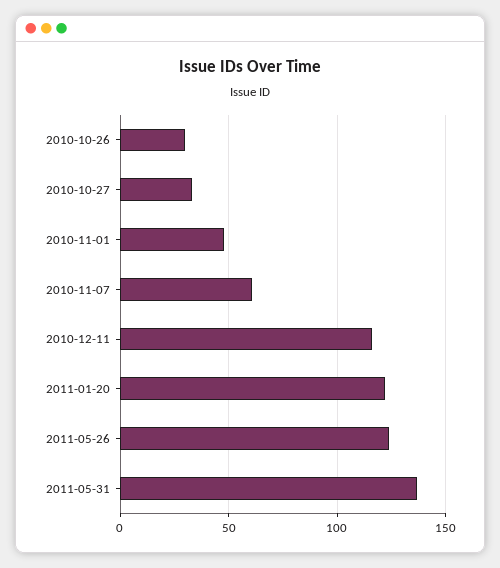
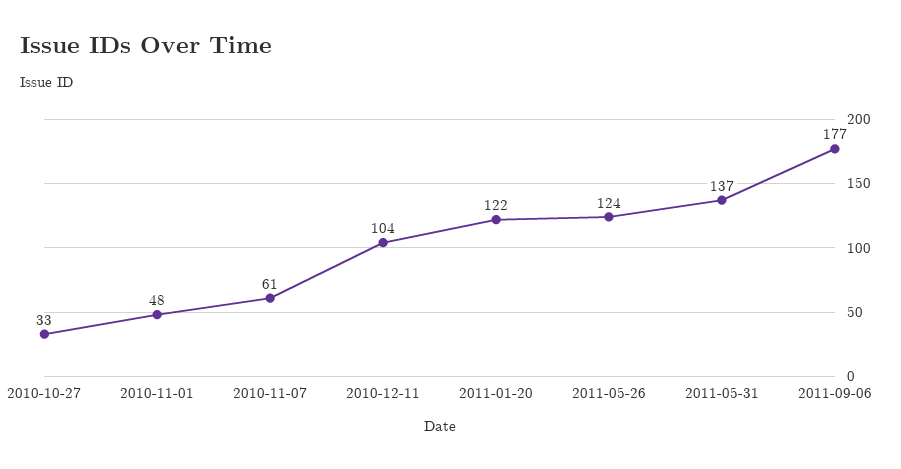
2010-10-26: 30 -> none
2010-12-11: 115 -> 104
2011-09-06: none -> 177

